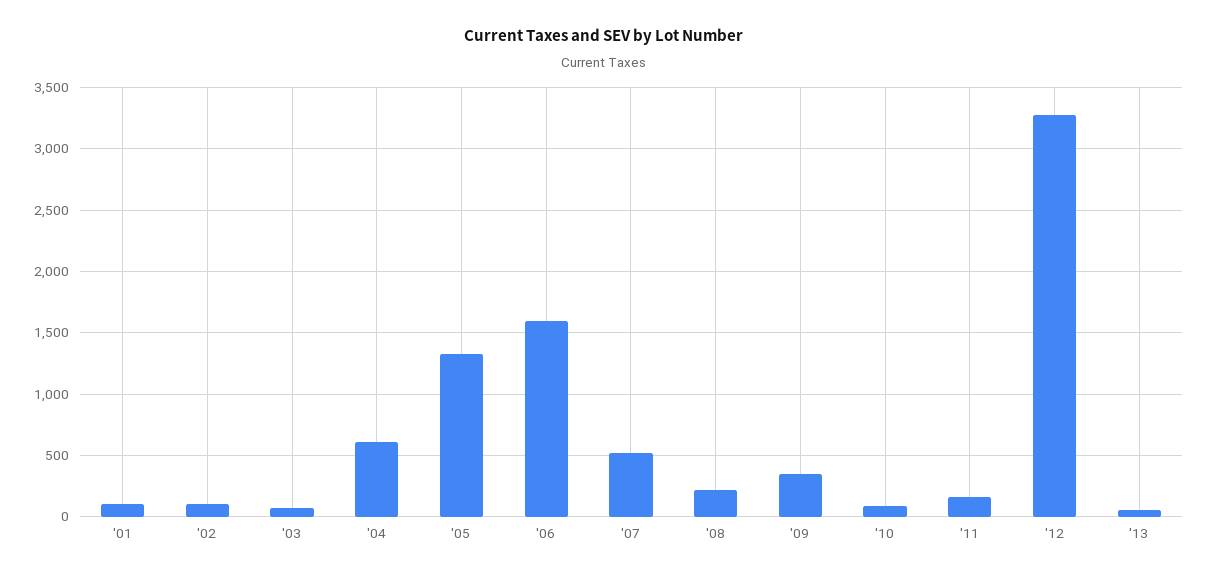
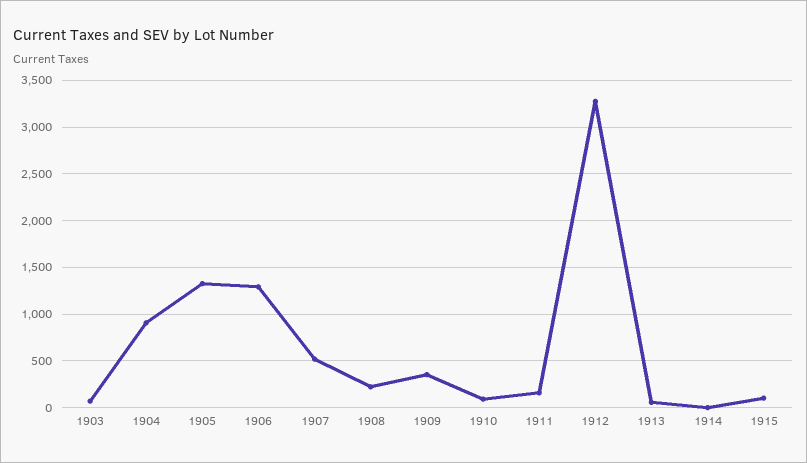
'01: 100 -> none
'02: 100 -> none
'04: 600 -> 900
'06: 1600 -> 1300
1914: none -> 0
1915: none -> 100

